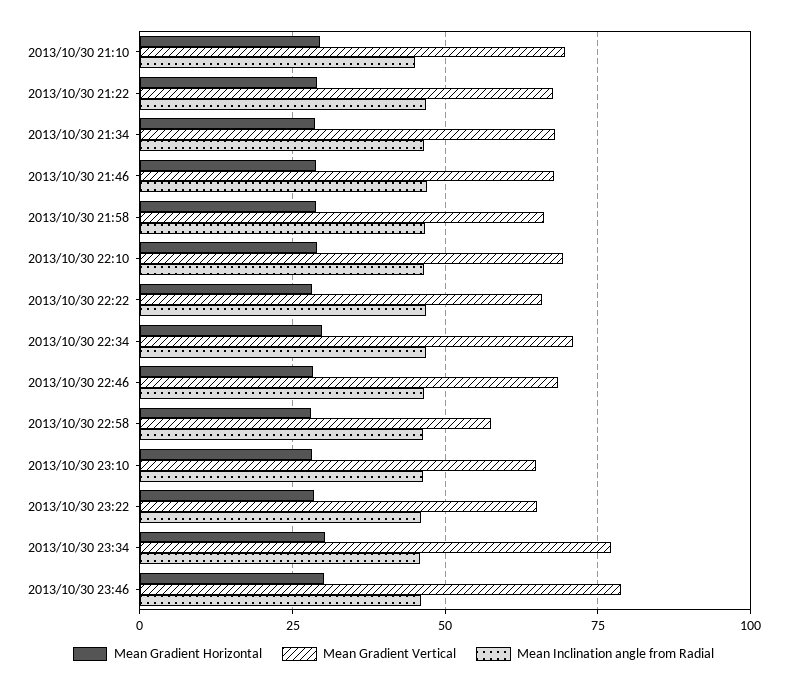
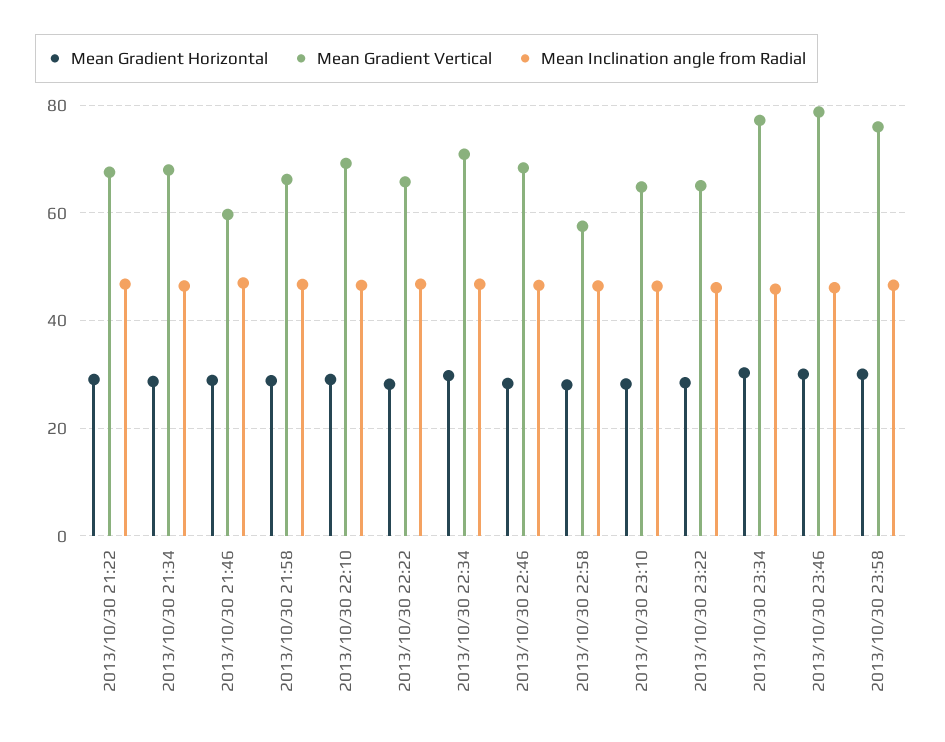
Mean Gradient Horizontal, 2013/10/30 21:10: 30 -> none
Mean Gradient Vertical, 2013/10/30 21:10: 70 -> none
Mean Inclination angle from Radial, 2013/10/30 21:10: 45 -> none
Mean Gradient Vertical, 2013/10/30 21:46: 67.5 -> 60
Mean Gradient Horizontal, 2013/10/30 23:58: none -> 30
Mean Gradient Vertical, 2013/10/30 23:58: none -> 76
Mean Inclination angle from Radial, 2013/10/30 23:58: none -> 46

